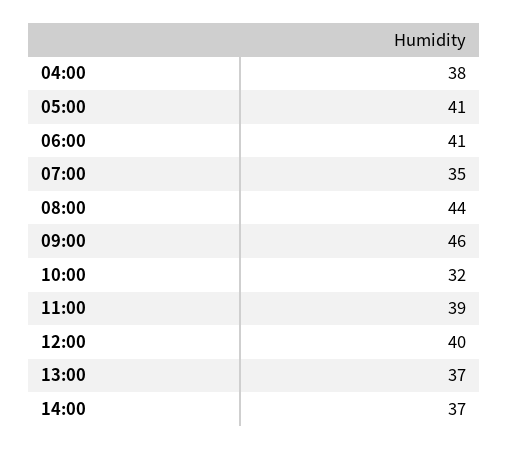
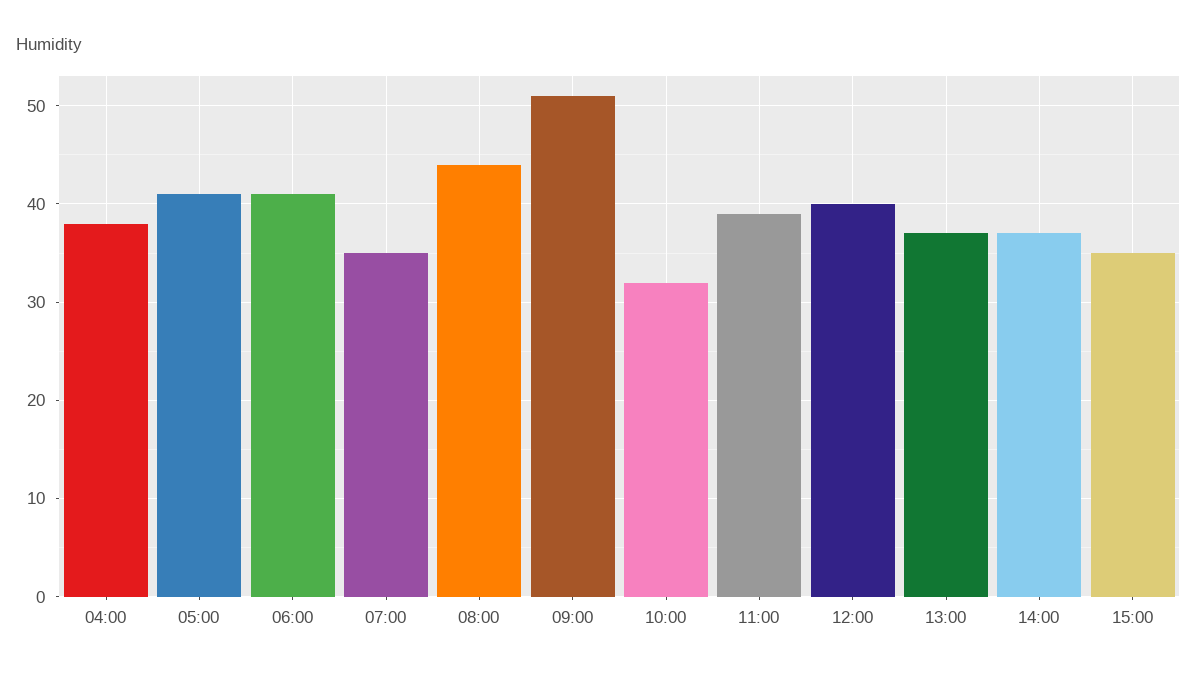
09:00: 46 -> 51
15:00: none -> 35

